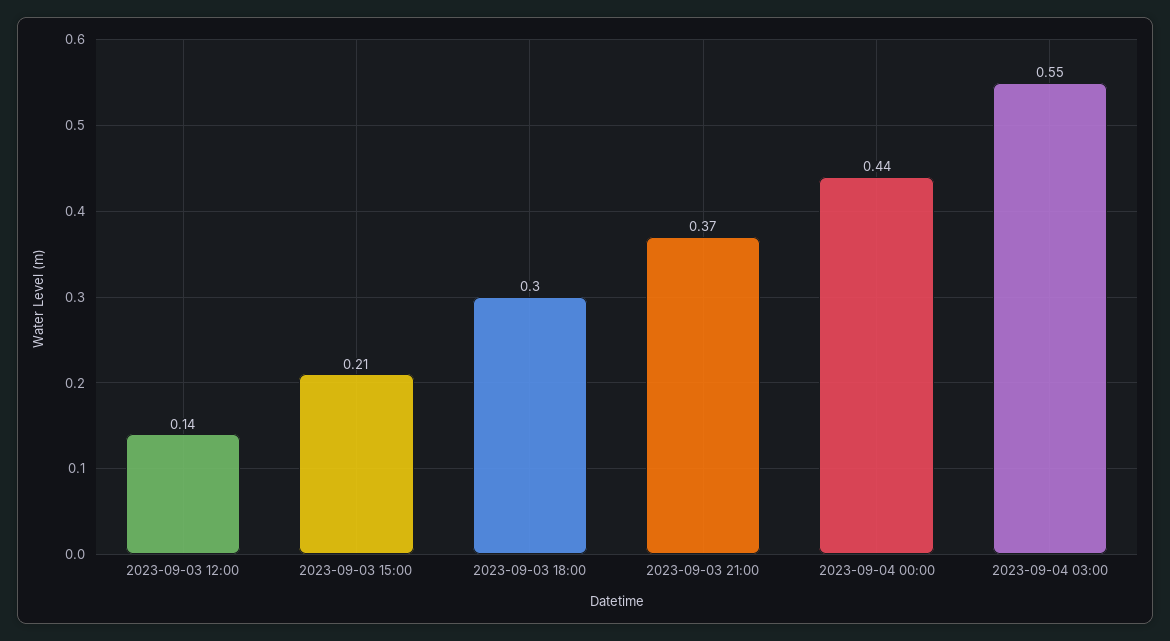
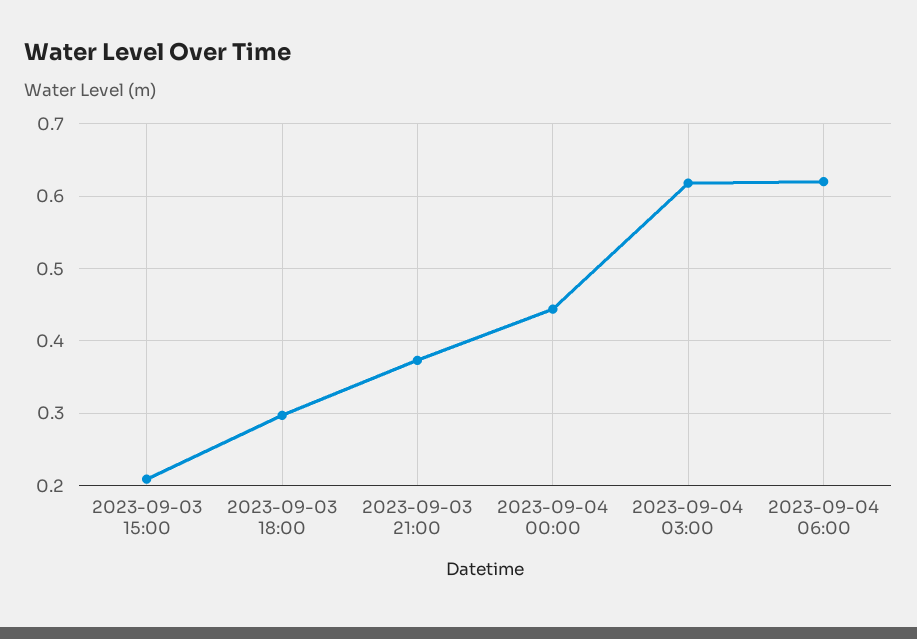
2023-09-03 12:00: 0.14 -> none
2023-09-04 03:00: 0.55 -> 0.62
2023-09-04 06:00: none -> 0.62

